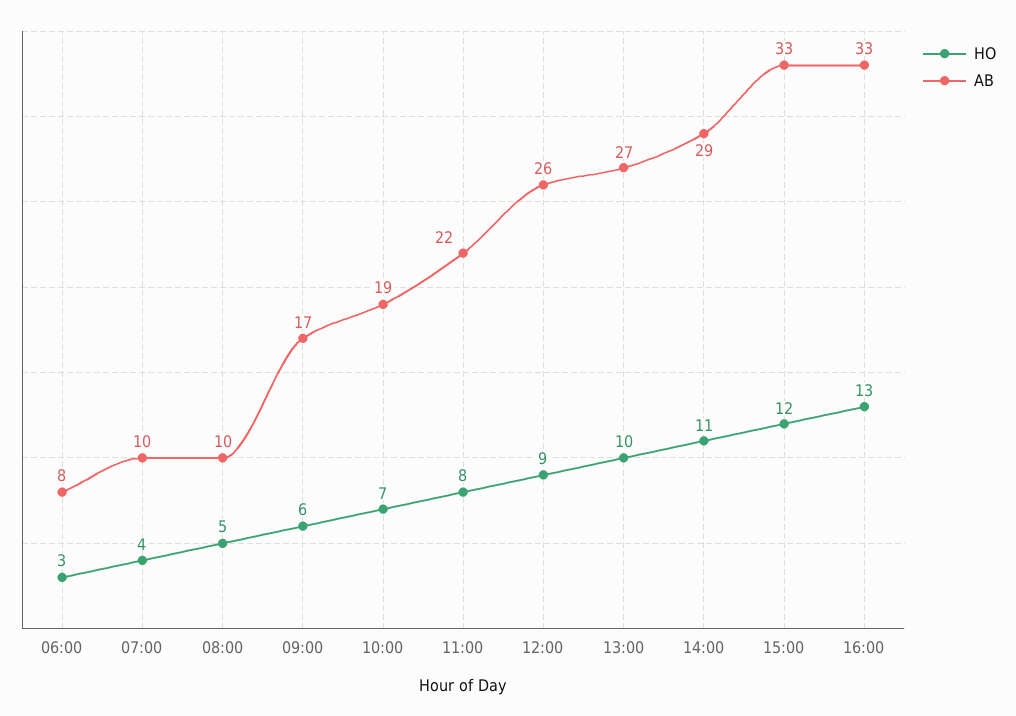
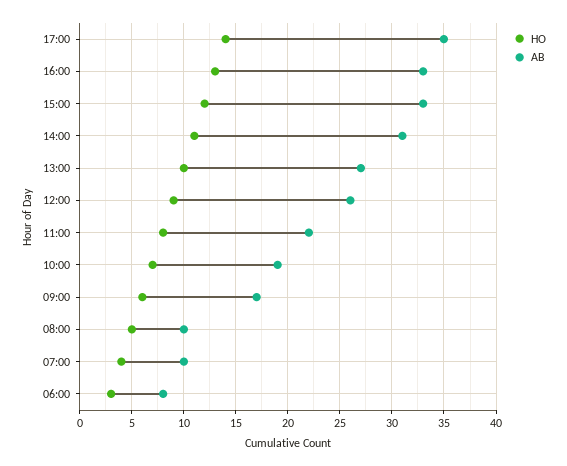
AB, 14:00: 29 -> 31
HO, 17:00: none -> 14
AB, 17:00: none -> 35

